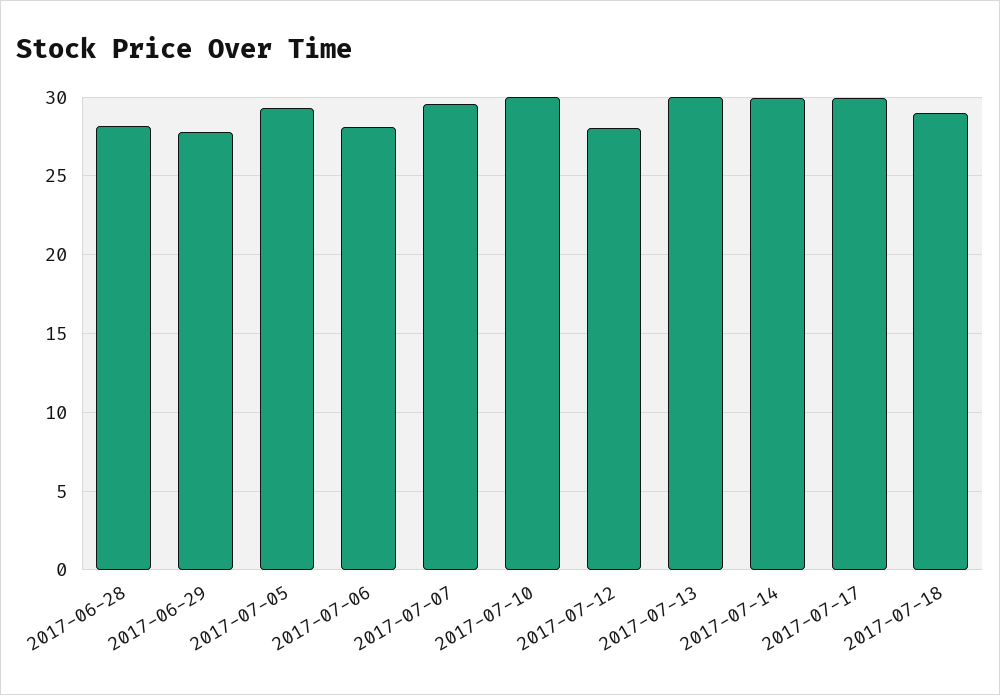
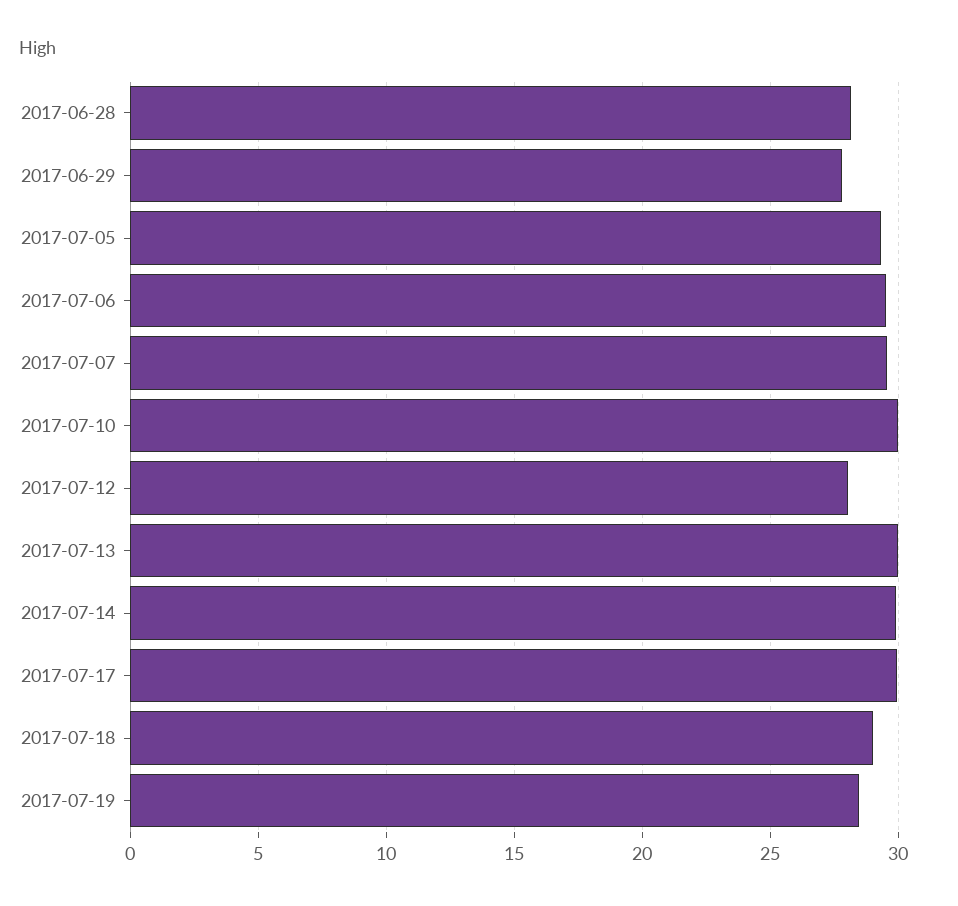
2017-07-06: 28 -> 29.5
2017-07-19: none -> 28.5

